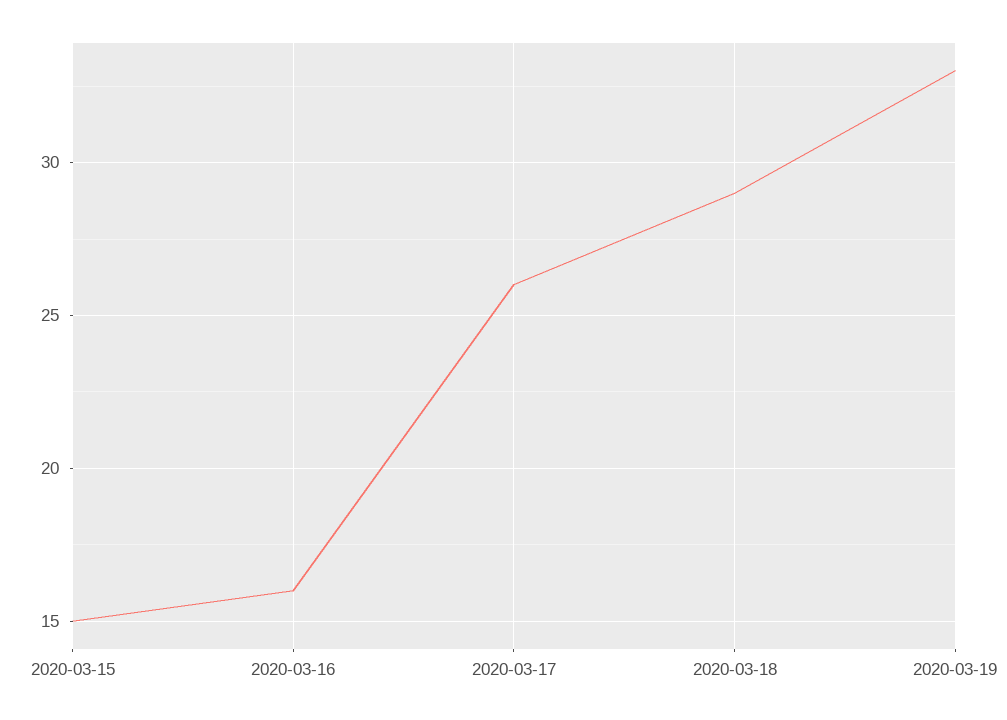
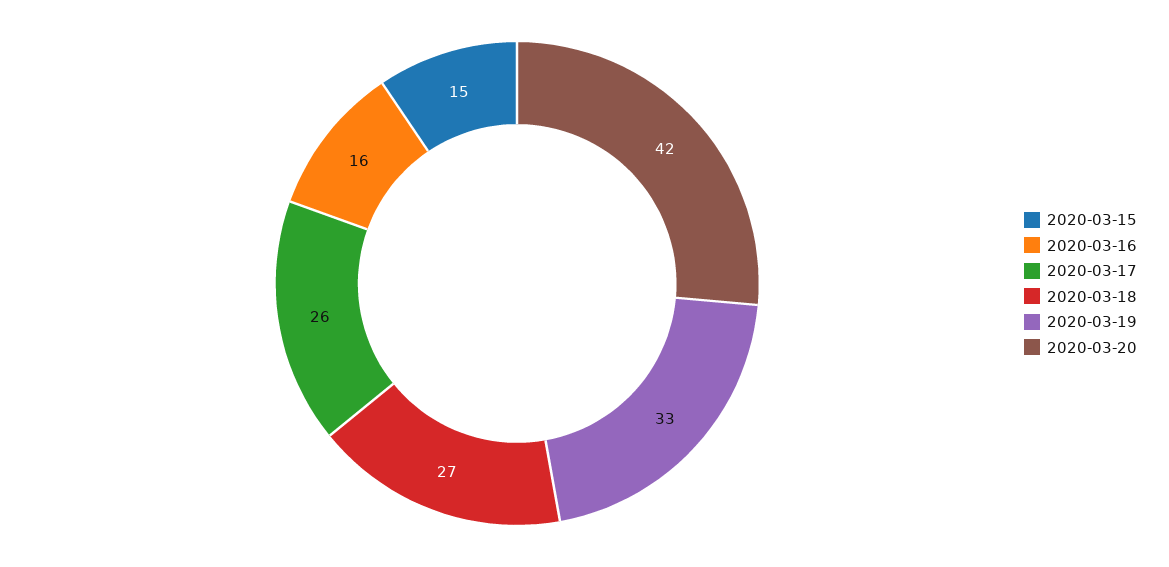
2020-03-18: 29 -> 27
2020-03-20: none -> 42

